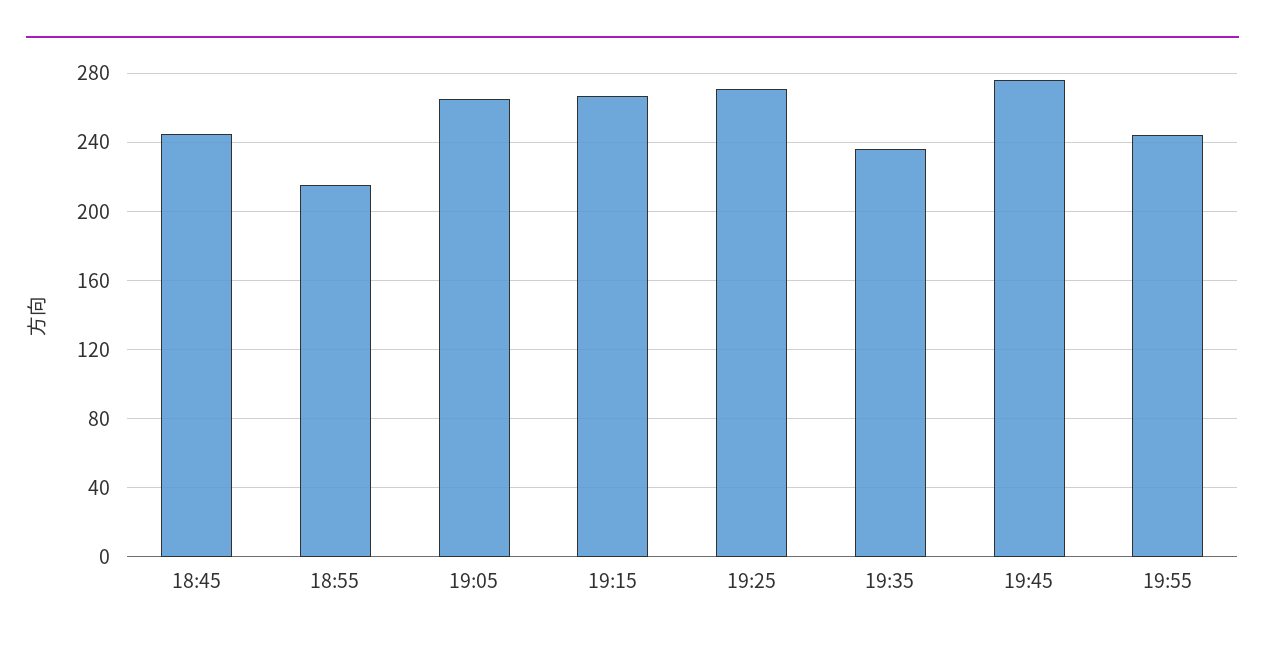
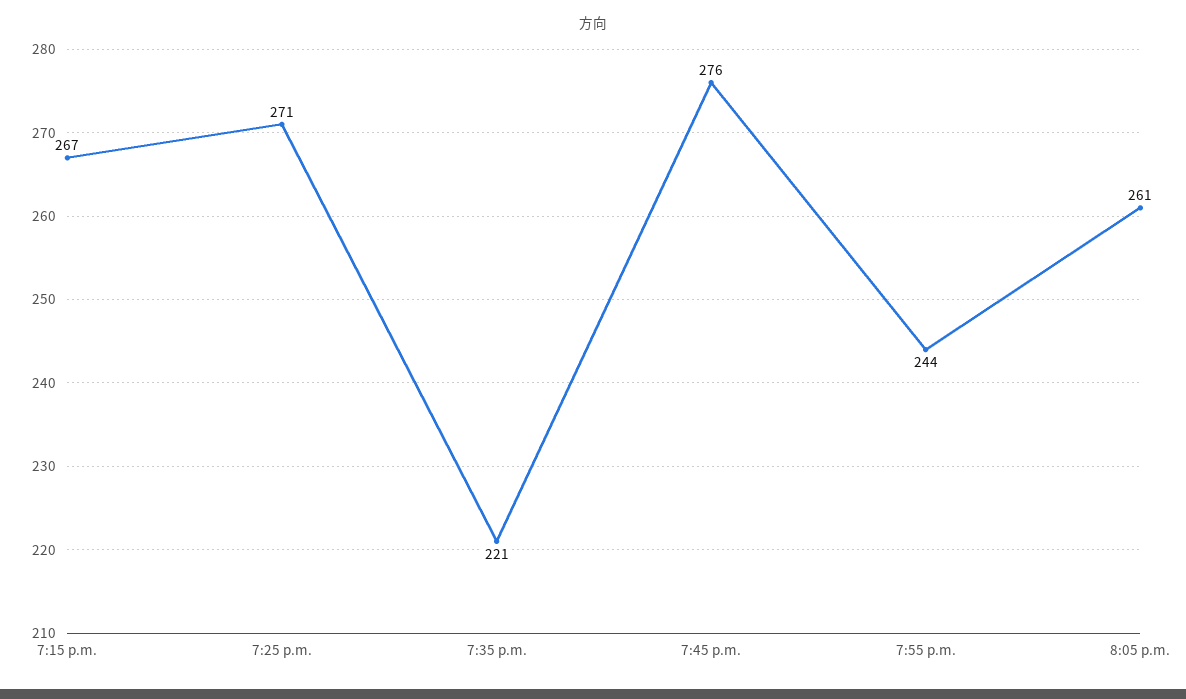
18:45: 245 -> none
18:55: 215 -> none
19:05: 265 -> none
19:35: 235 -> 221
8:05 p.m.: none -> 261

